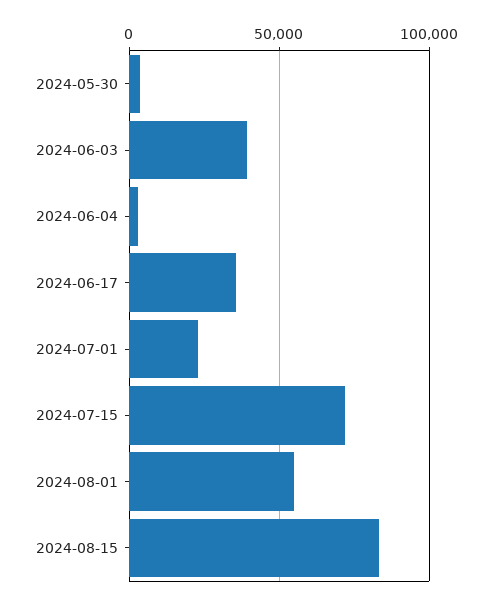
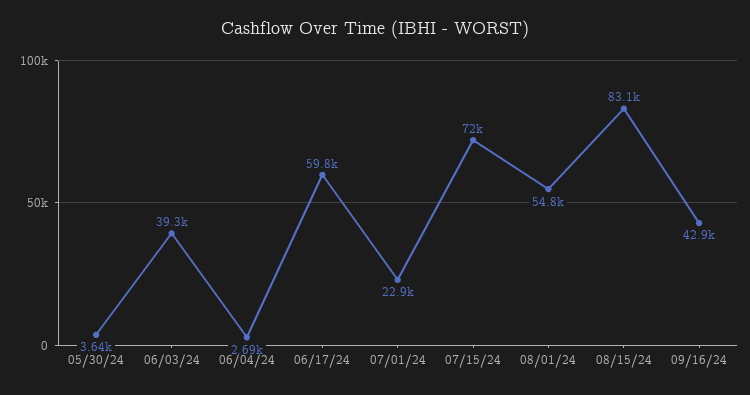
2024-06-17: 35000 -> 59800
09/16/24: none -> 42900

